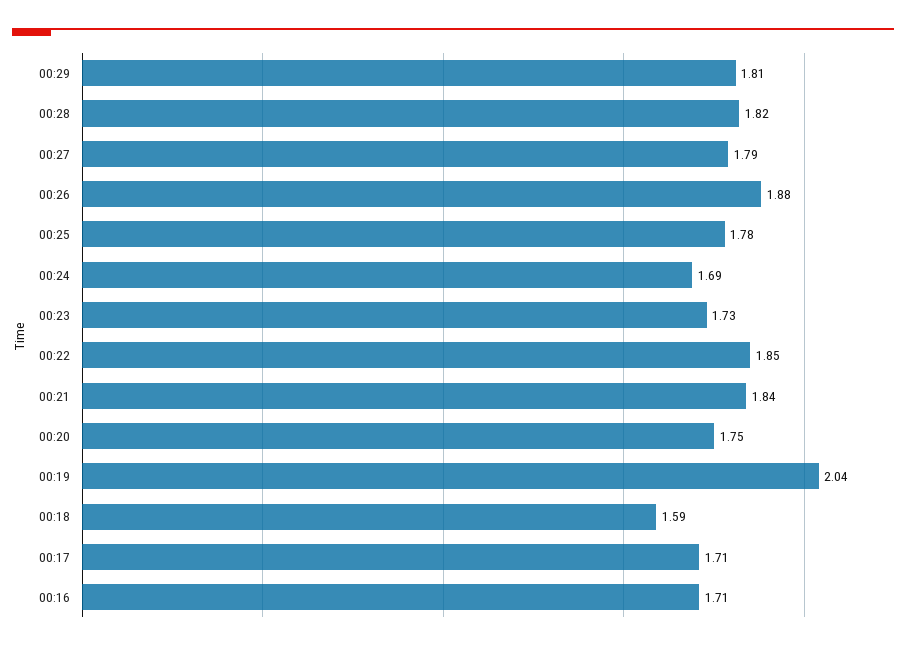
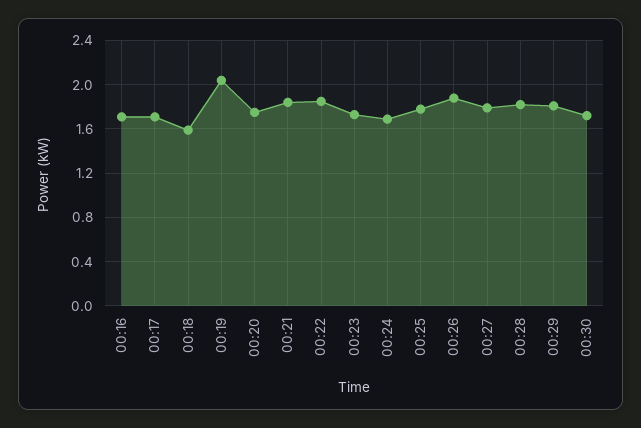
00:30: none -> 1.7

